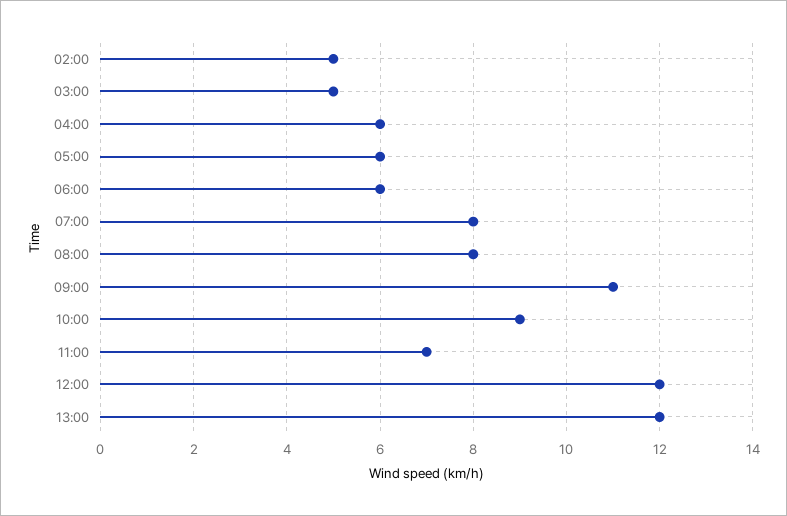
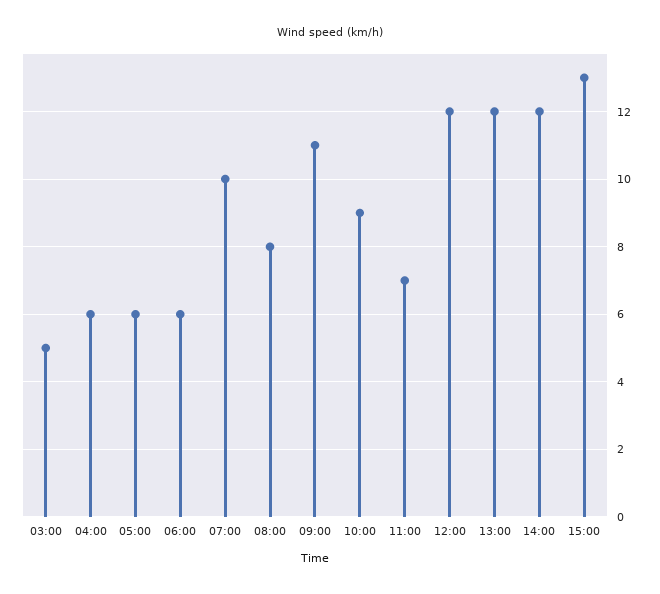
02:00: 5 -> none
07:00: 8 -> 10
14:00: none -> 12
15:00: none -> 13

